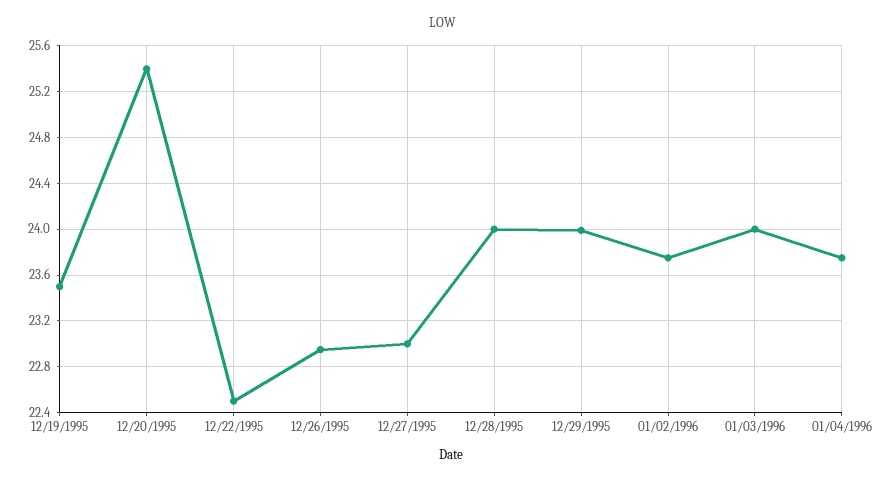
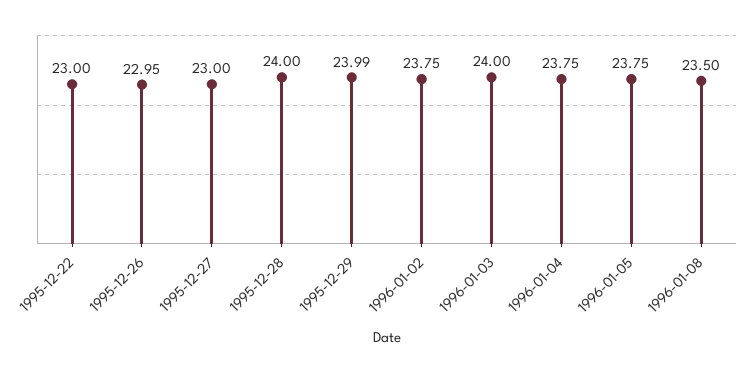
12/19/1995: 23.5 -> none
12/20/1995: 25.4 -> none
12/22/1995: 22.5 -> 23
1996-01-05: none -> 23.75
1996-01-08: none -> 23.5

